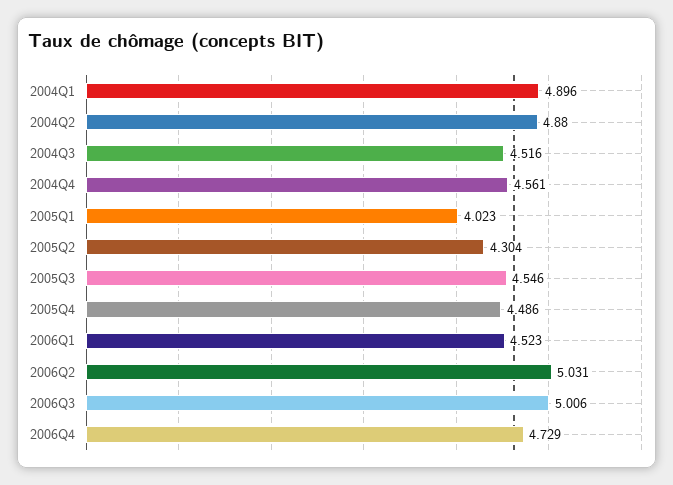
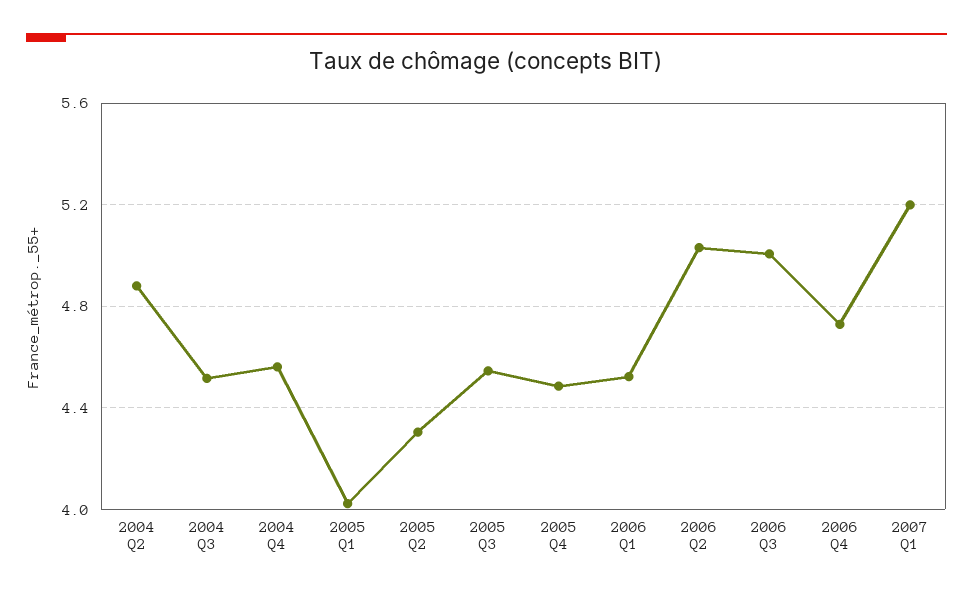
2004Q1: 4.896 -> none
2007 Q1: none -> 5.2

